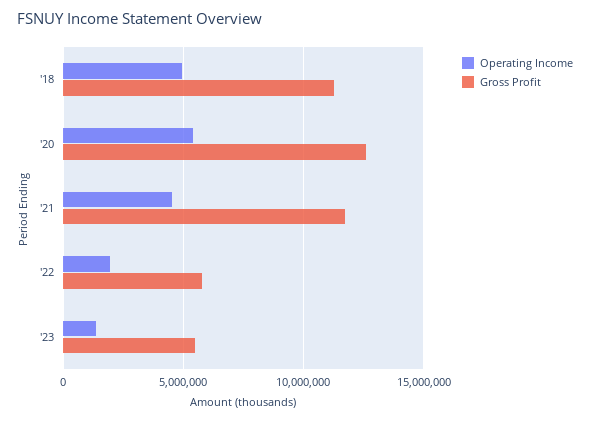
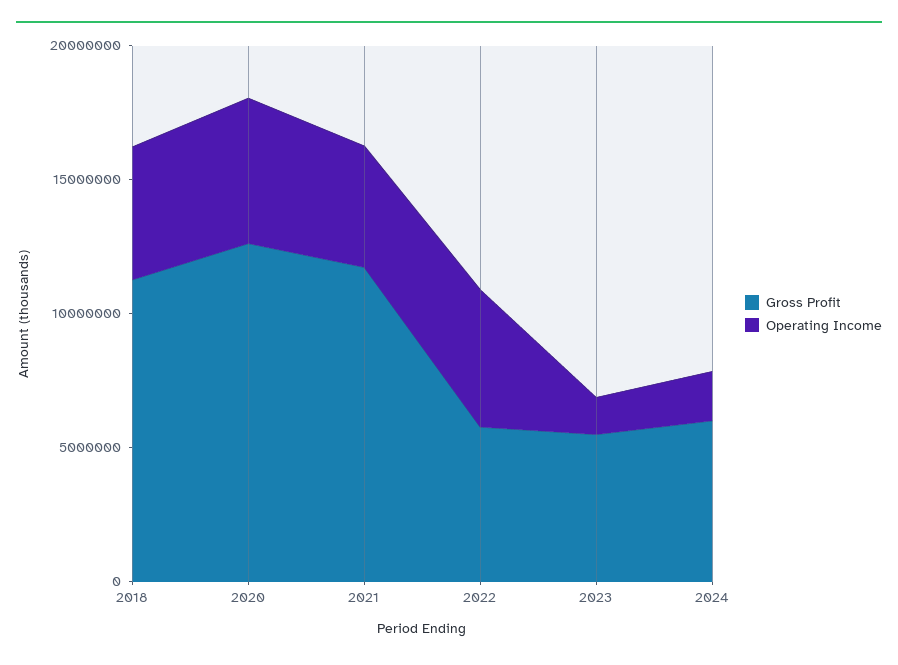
Operating Income, '22: 2000000 -> 5000000
Gross Profit, 2024: none -> 6000000
Operating Income, 2024: none -> 2000000

